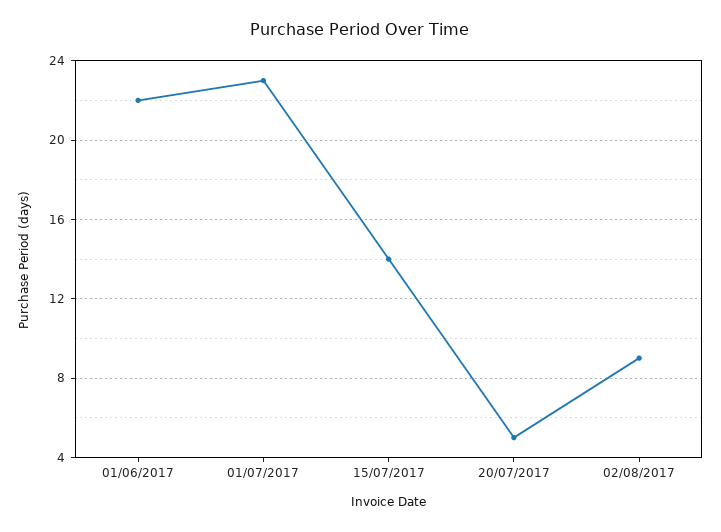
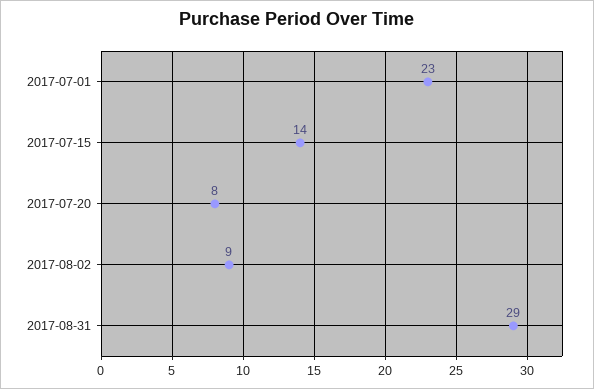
01/06/2017: 22 -> none
20/07/2017: 5 -> 8
2017-08-31: none -> 29

